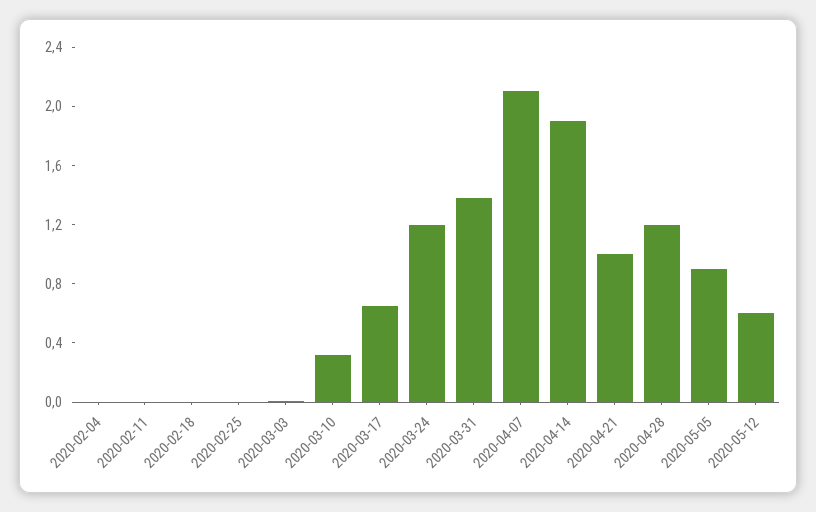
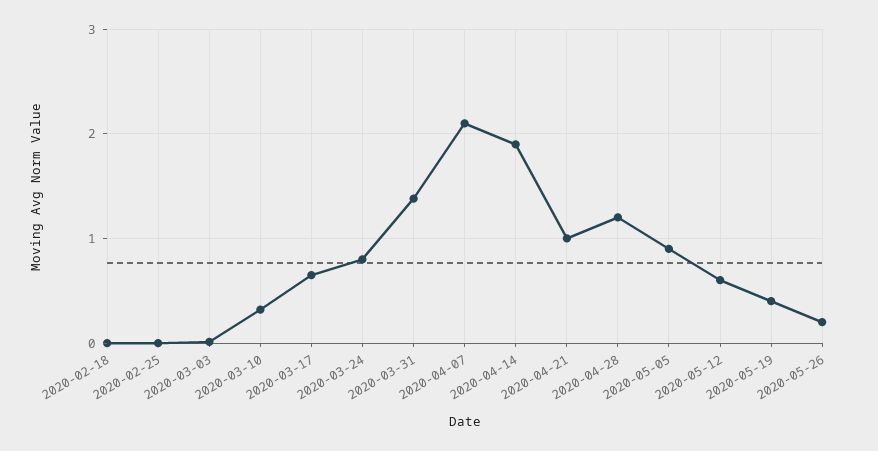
2020-02-04: 0 -> none
2020-02-11: 0 -> none
2020-03-24: 1.2 -> 0.8
2020-05-19: none -> 0.4
2020-05-26: none -> 0.2

